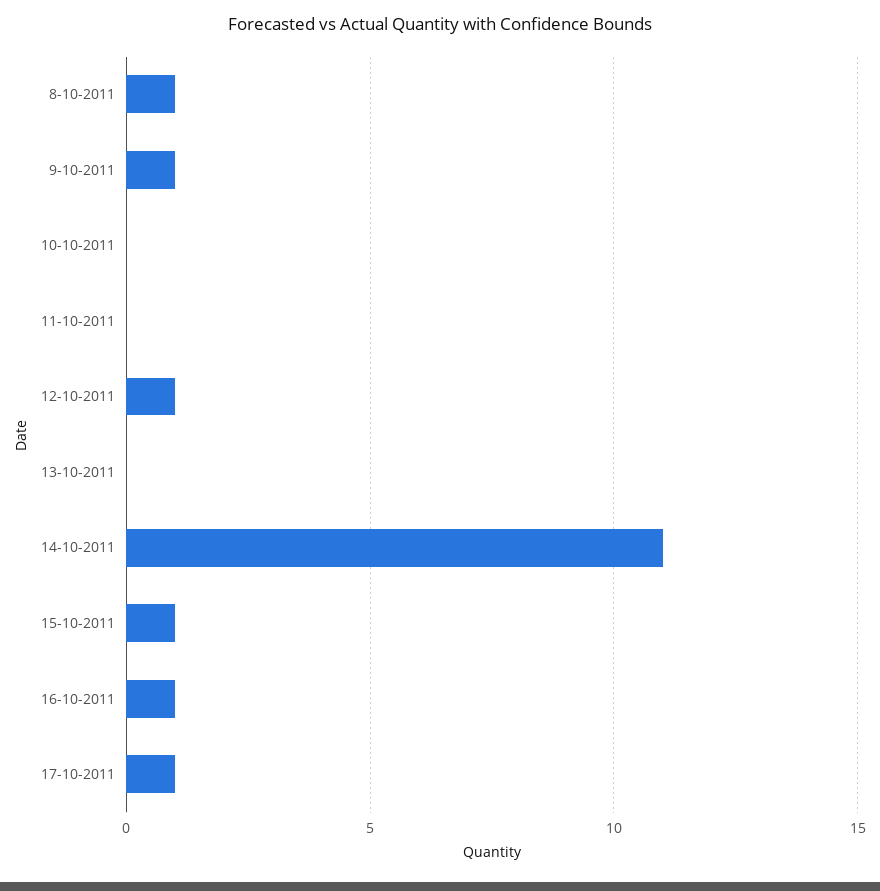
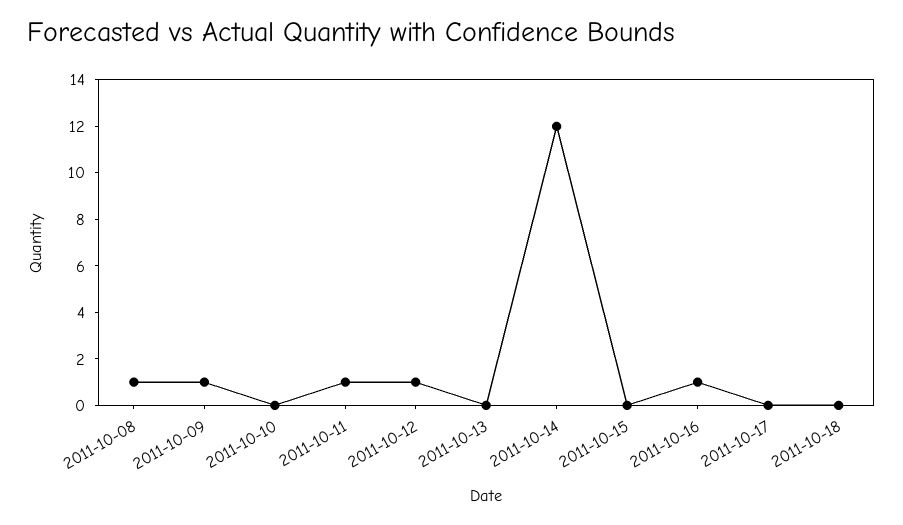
11-10-2011: 0 -> 1
14-10-2011: 11 -> 12
15-10-2011: 1 -> 0
17-10-2011: 1 -> 0
2011-10-18: none -> 0

